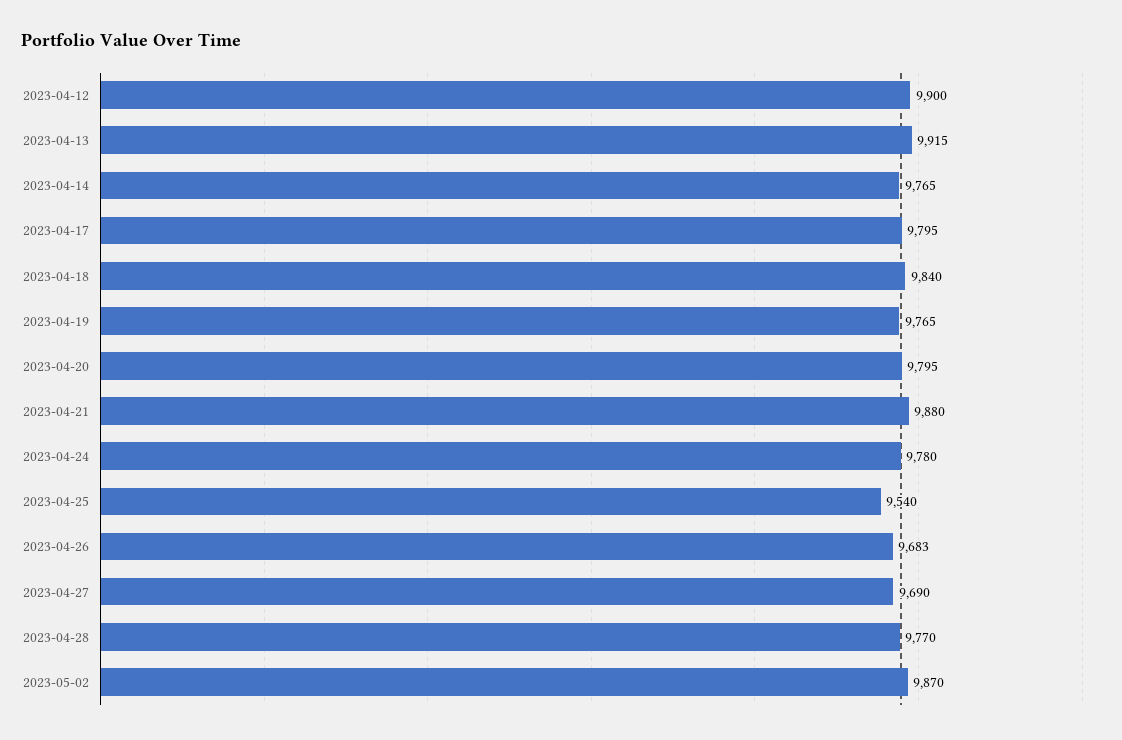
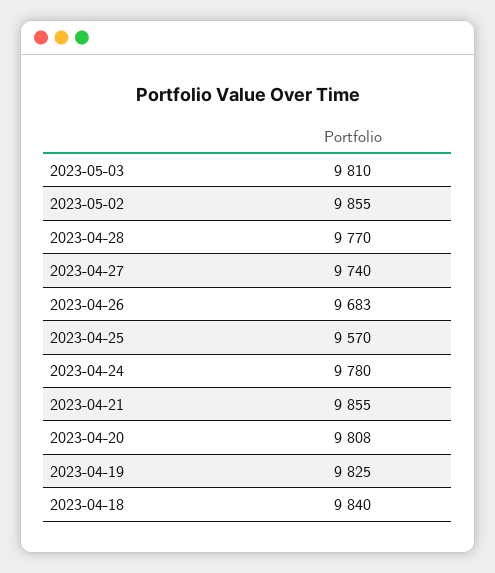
2023-04-12: 9900 -> none
2023-04-13: 9915 -> none
2023-04-14: 9765 -> none
2023-04-17: 9795 -> none
2023-04-19: 9765 -> 9825
2023-04-20: 9795 -> 9808
2023-04-21: 9880 -> 9855
2023-04-25: 9540 -> 9570
2023-04-27: 9690 -> 9740
2023-05-02: 9870 -> 9855
2023-05-03: none -> 9810

